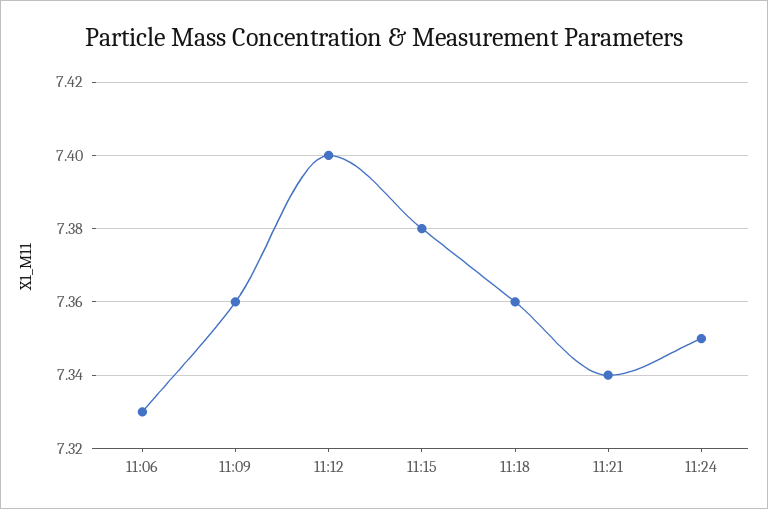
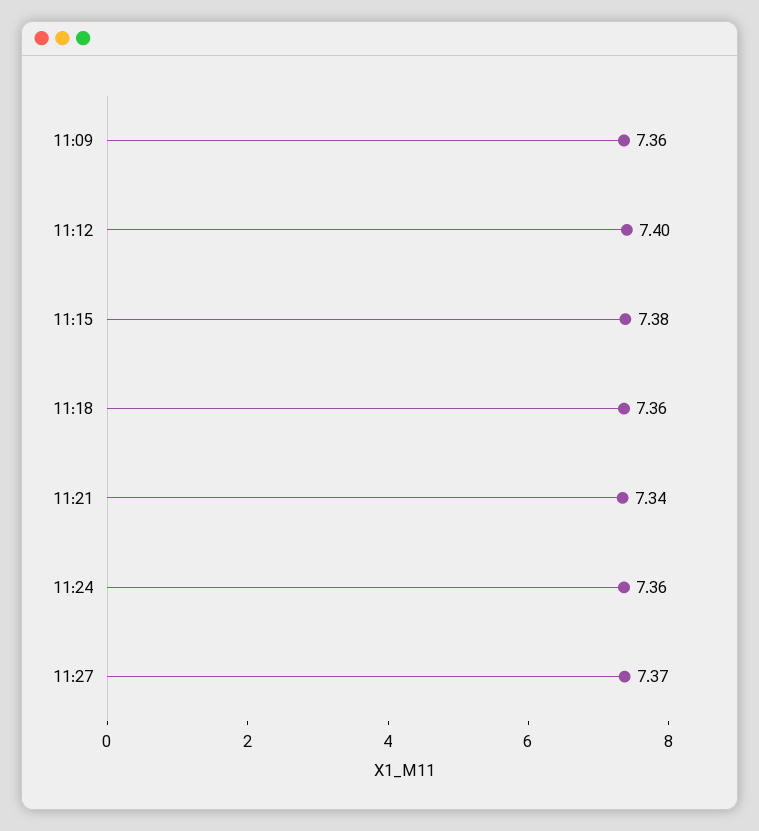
11:06: 7.33 -> none
11:24: 7.35 -> 7.36
11:27: none -> 7.37

